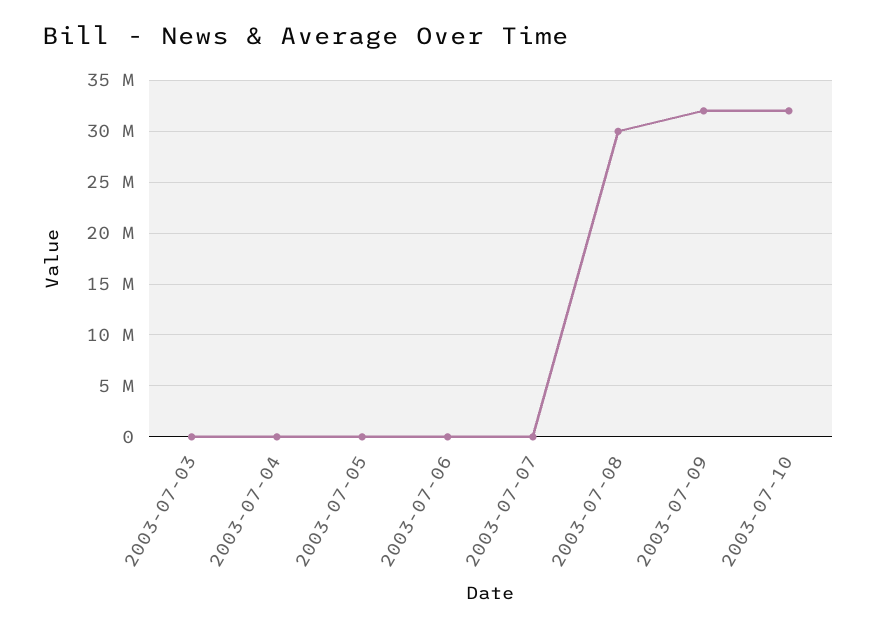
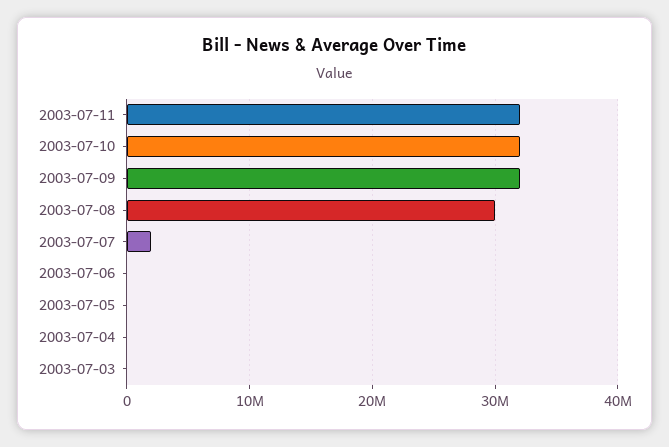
2003-07-07: 0 -> 2000000
2003-07-11: none -> 32000000

